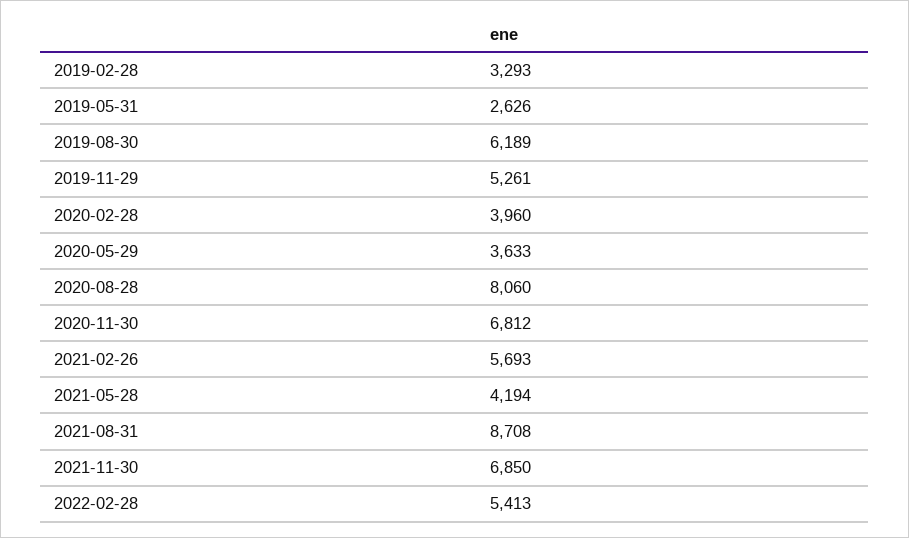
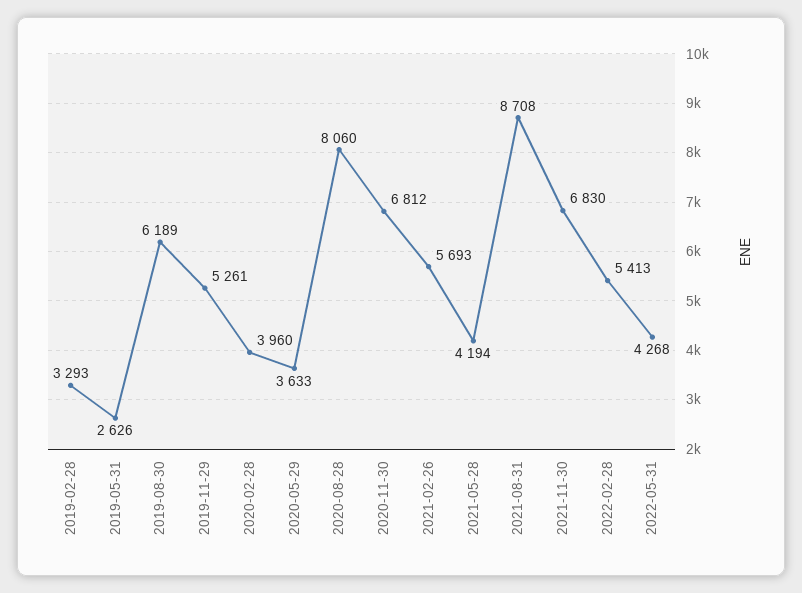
2021-11-30: 6850 -> 6830
2022-05-31: none -> 4268

